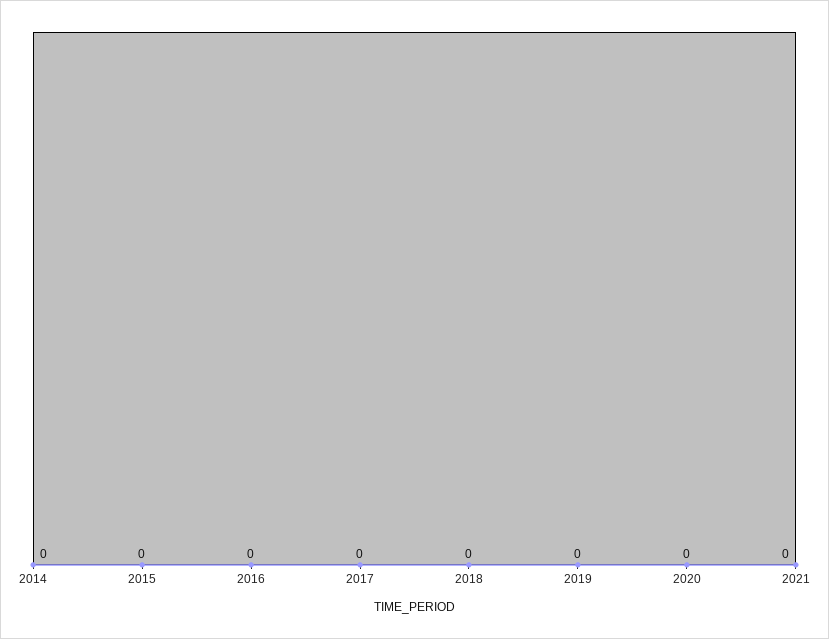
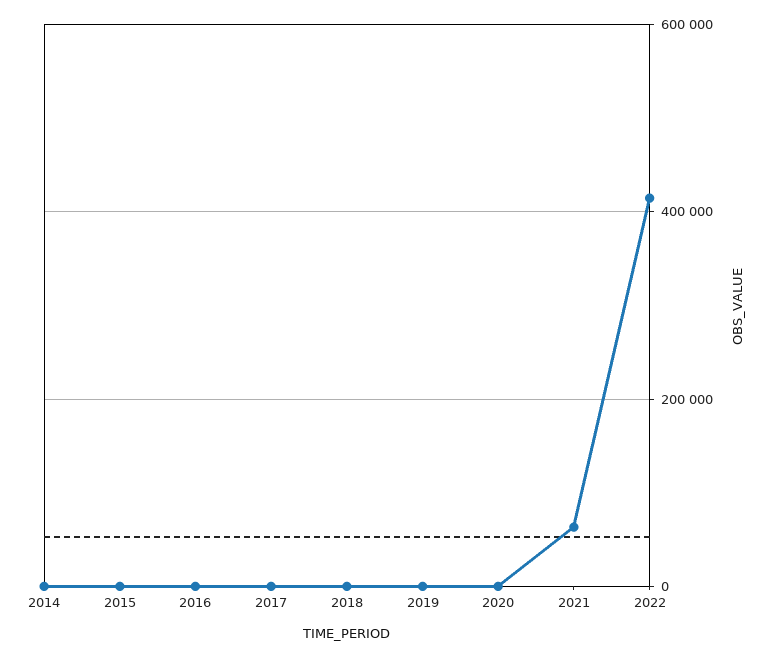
2021: 0 -> 60000
2022: none -> 420000

